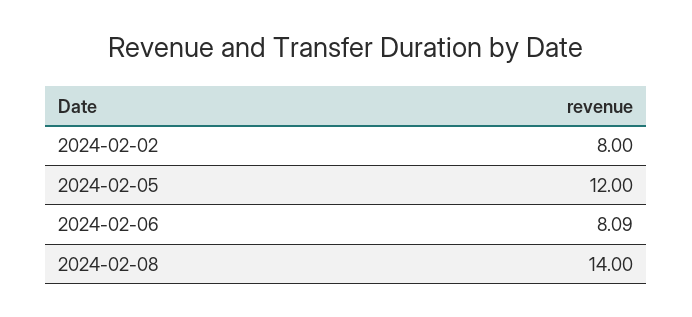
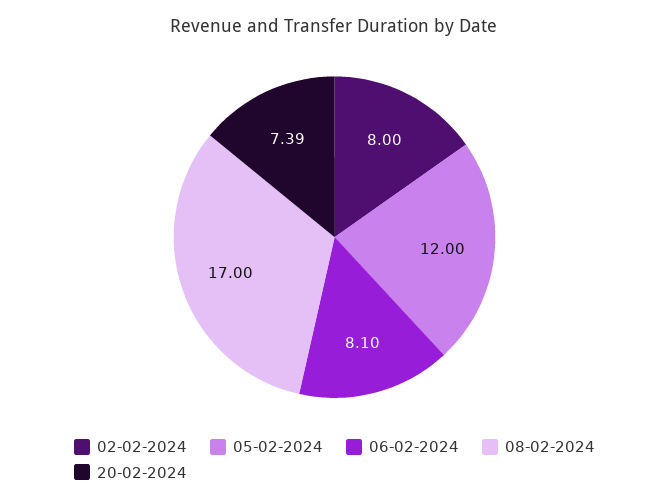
2024-02-06: 8.09 -> 8.1
2024-02-08: 14 -> 17
20-02-2024: none -> 7.39

